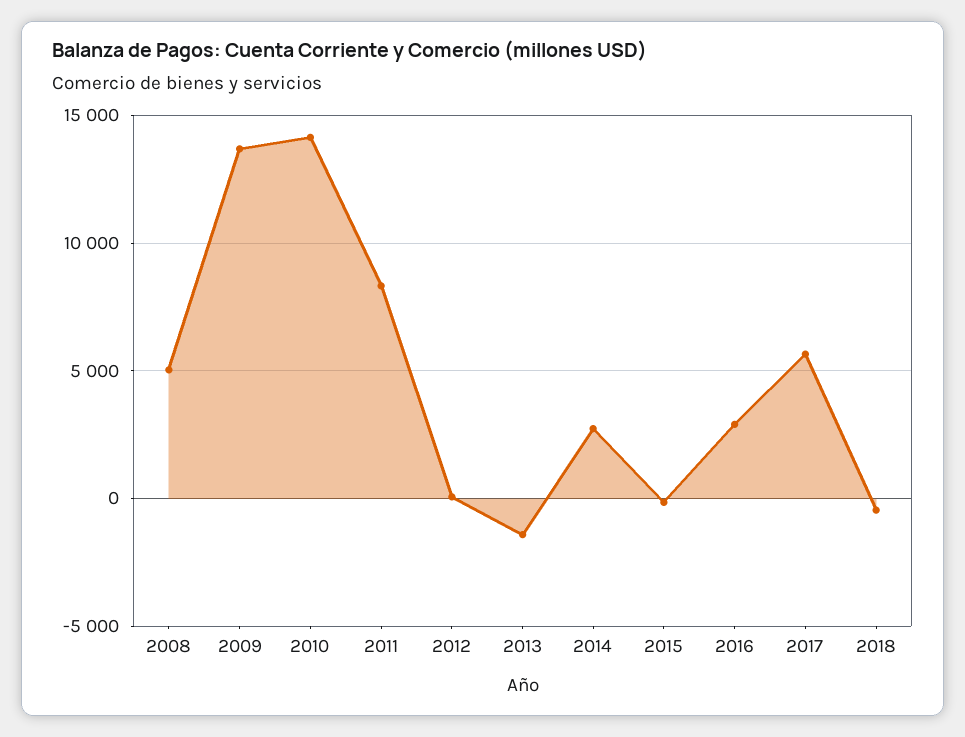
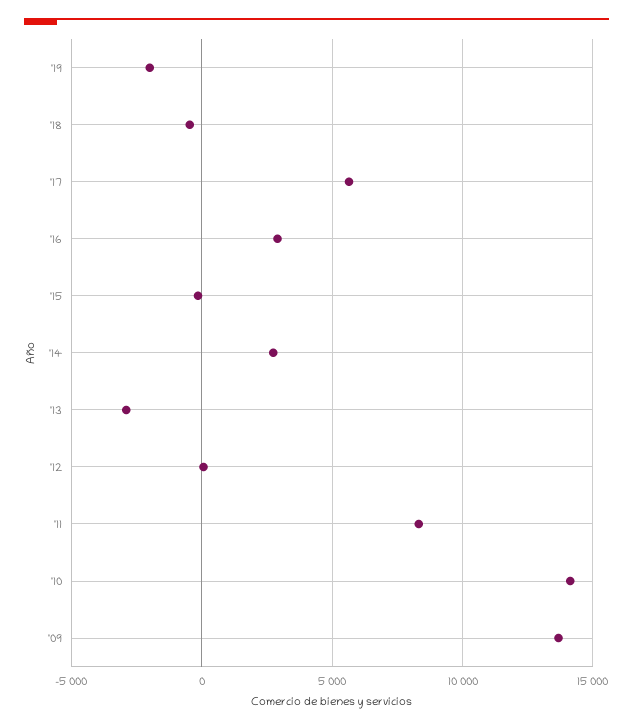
2008: 5000 -> none
2013: -1500 -> -3000
'19: none -> -2000

